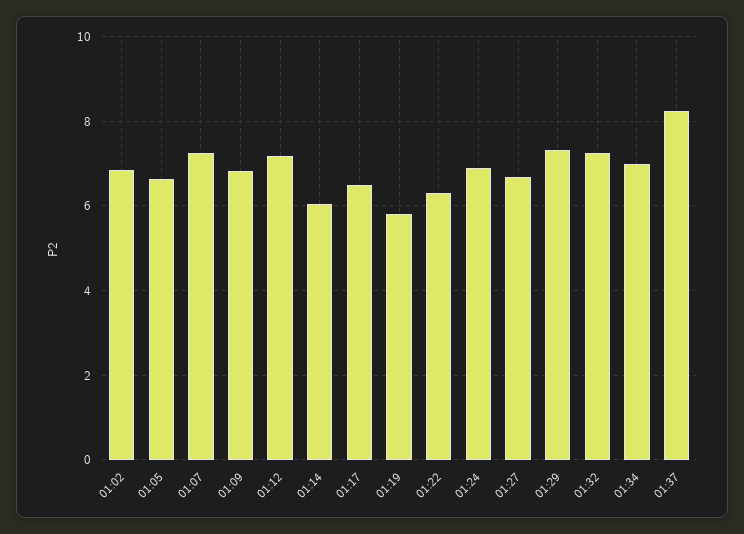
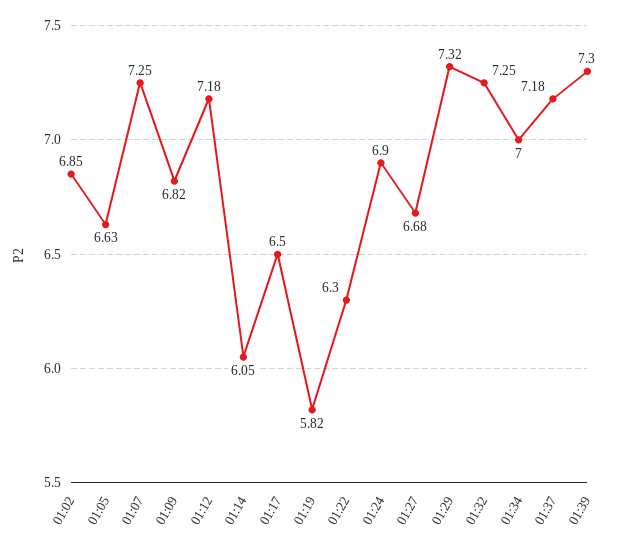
01:37: 8.2 -> 7.18
01:39: none -> 7.3

